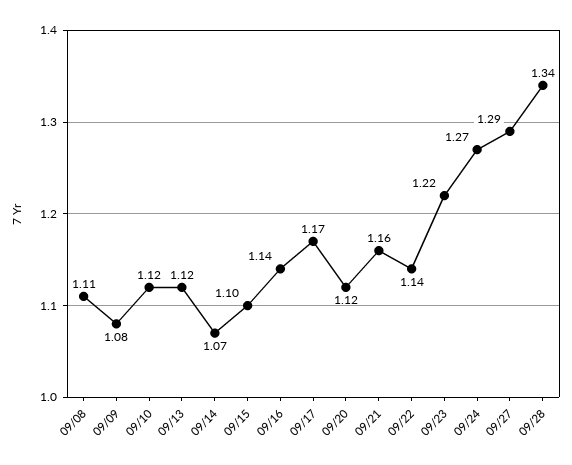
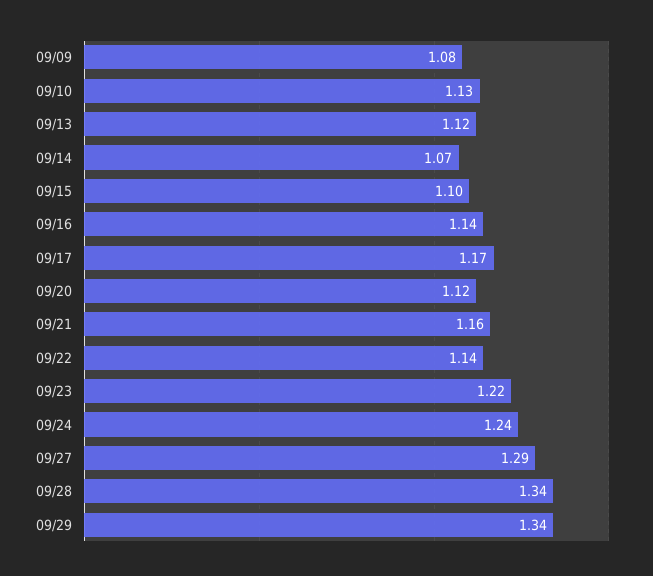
09/08: 1.11 -> none
09/10: 1.12 -> 1.13
09/24: 1.27 -> 1.24
09/29: none -> 1.34

